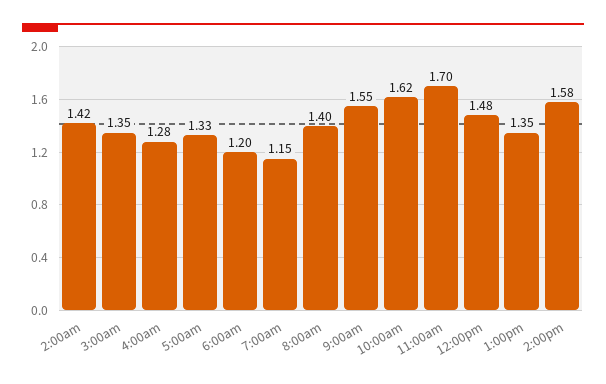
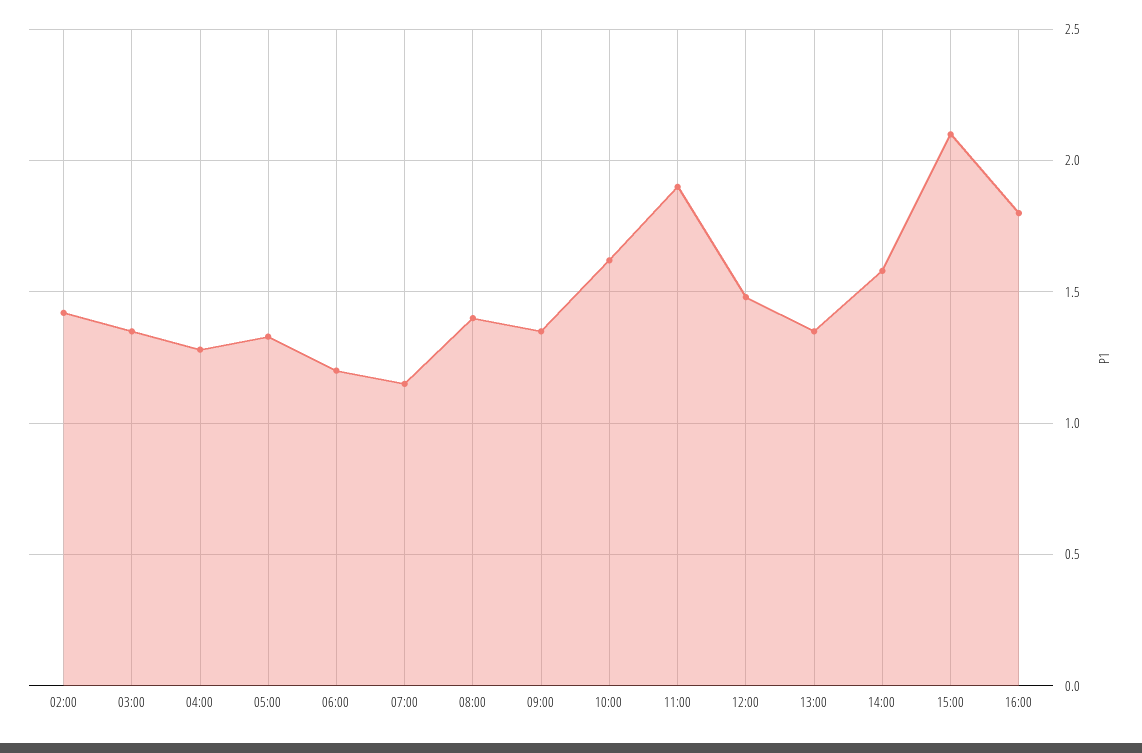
9:00am: 1.55 -> 1.35
11:00am: 1.7 -> 1.9
15:00: none -> 2.1
16:00: none -> 1.8

